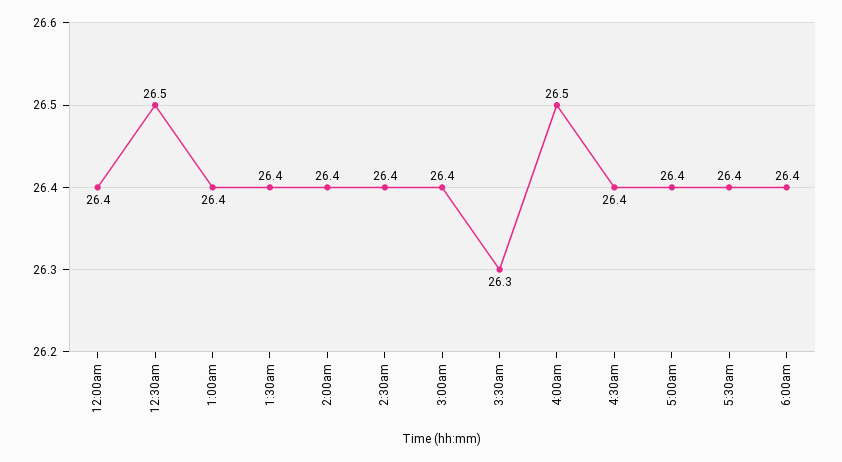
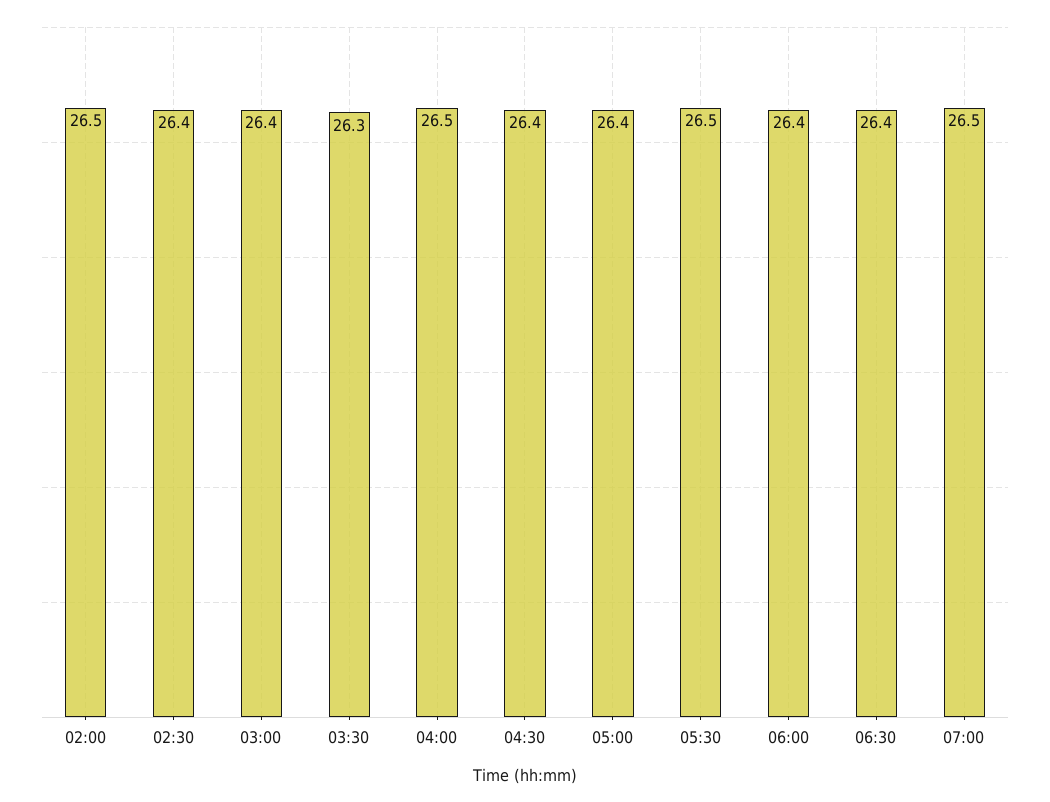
12:00am: 26.4 -> none
12:30am: 26.5 -> none
1:00am: 26.4 -> none
1:30am: 26.4 -> none
2:00am: 26.4 -> 26.5
5:30am: 26.4 -> 26.5
06:30: none -> 26.4
07:00: none -> 26.5

